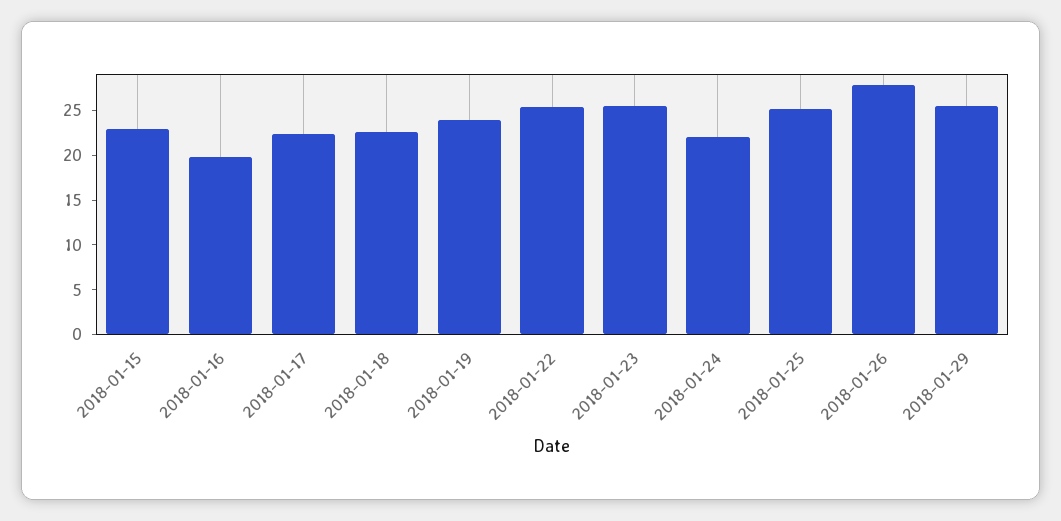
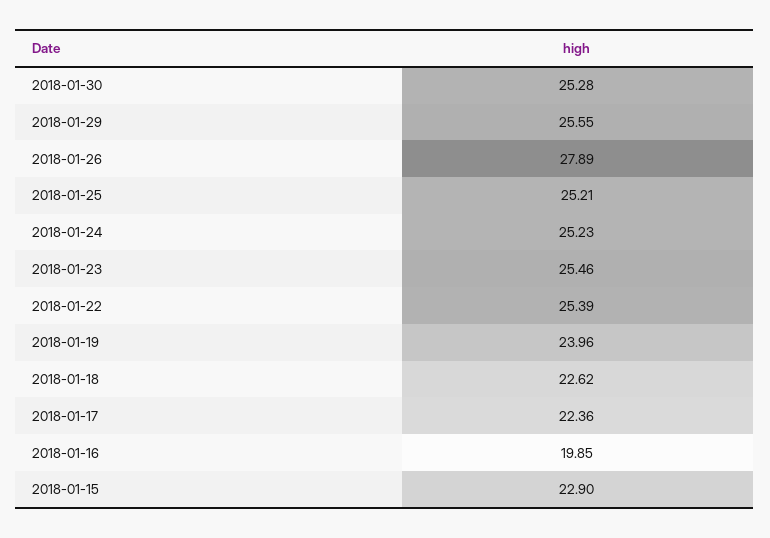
2018-01-24: 22 -> 25.23
2018-01-30: none -> 25.28

